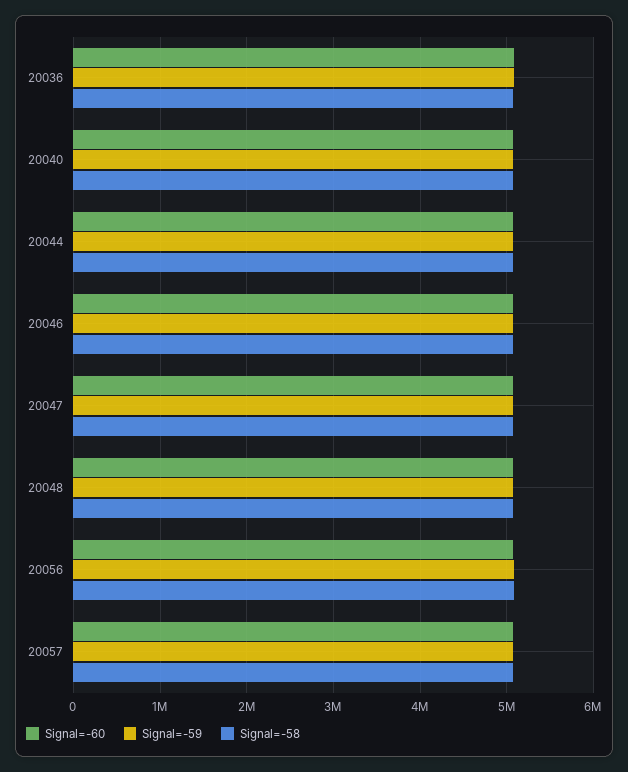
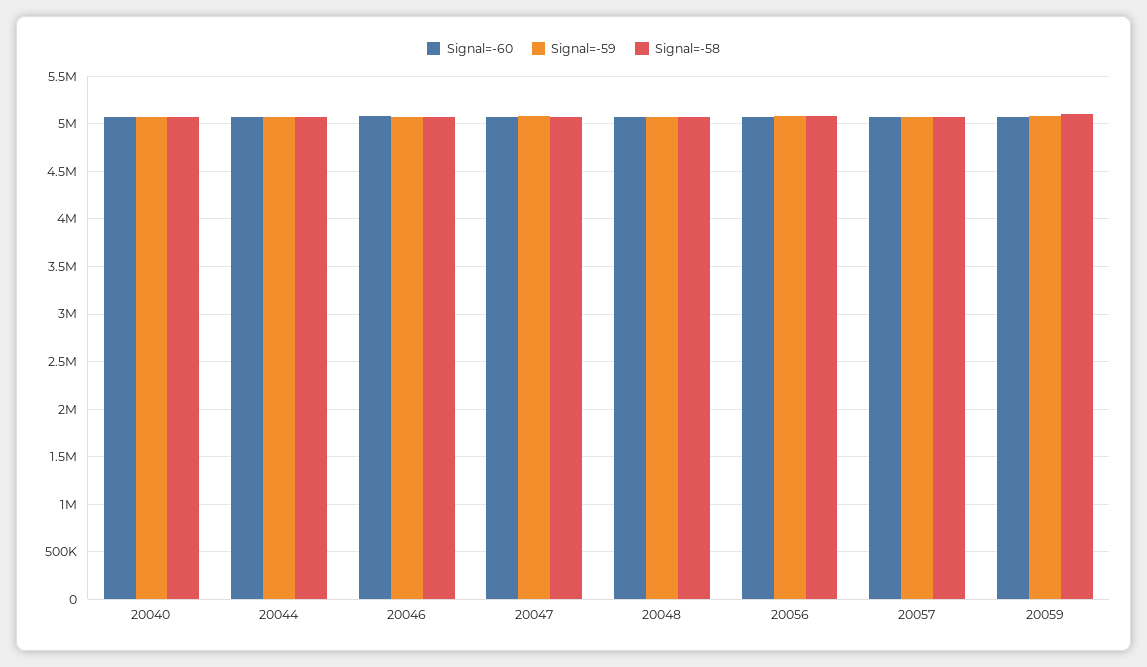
Signal=-60, 20036: 5100000 -> none
Signal=-59, 20036: 5100000 -> none
Signal=-58, 20036: 5100000 -> none
Signal=-60, 20059: none -> 5100000
Signal=-59, 20059: none -> 5100000
Signal=-58, 20059: none -> 5100000

